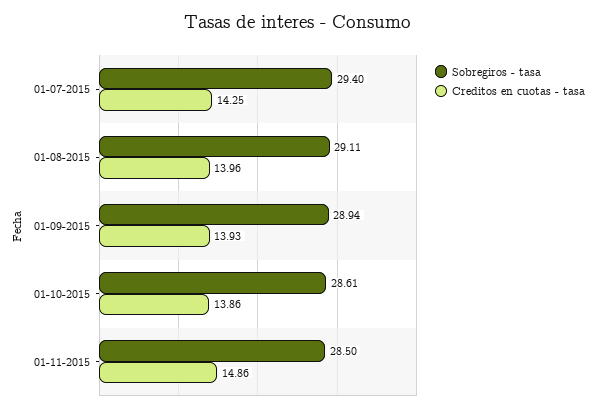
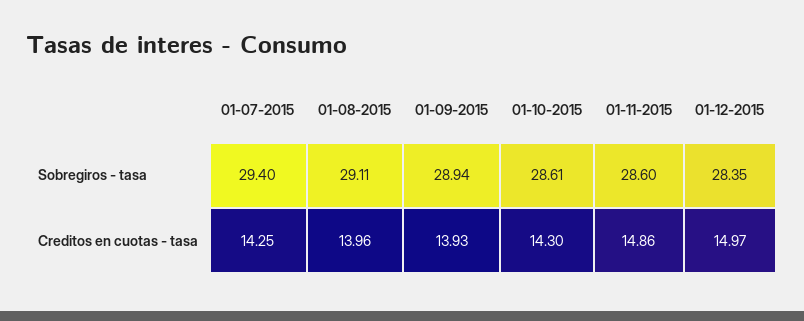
Creditos en cuotas - tasa, 01-10-2015: 13.86 -> 14.3
Sobregiros - tasa, 01-11-2015: 28.5 -> 28.6
Sobregiros - tasa, 01-12-2015: none -> 28.35
Creditos en cuotas - tasa, 01-12-2015: none -> 14.97

